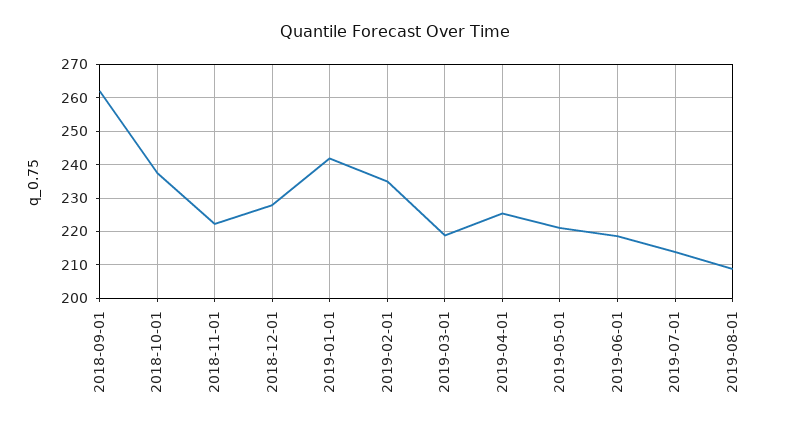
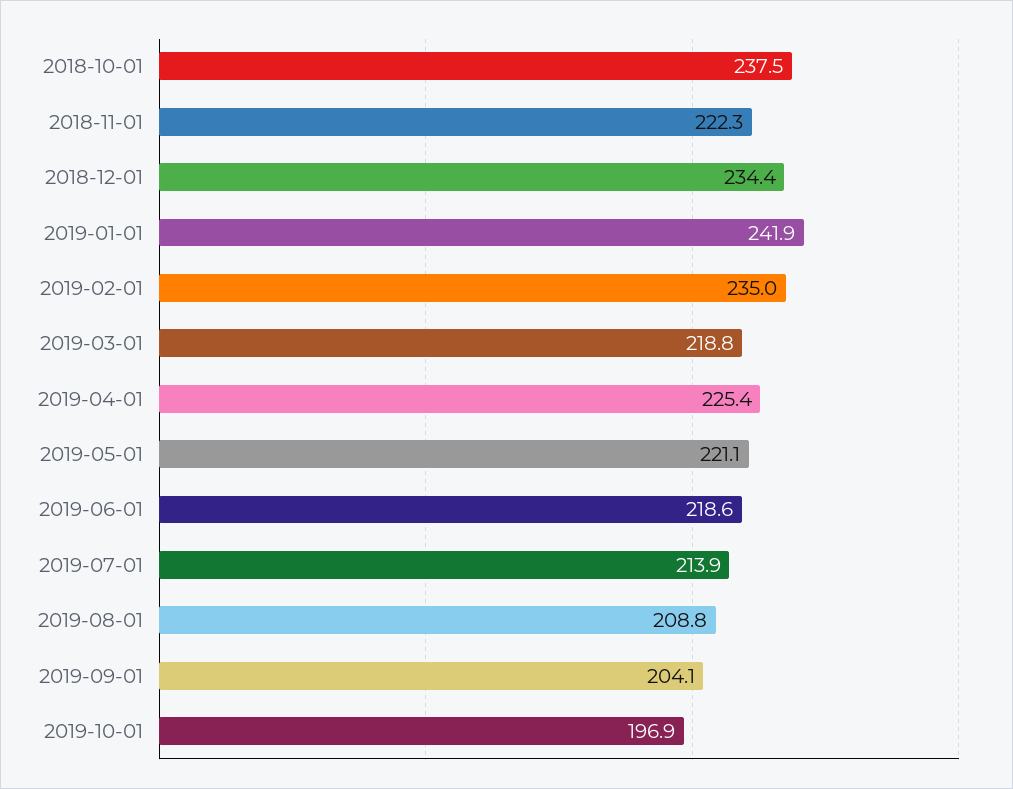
2018-09-01: 262 -> none
2018-12-01: 228 -> 234.4
2019-09-01: none -> 204.1
2019-10-01: none -> 196.9

